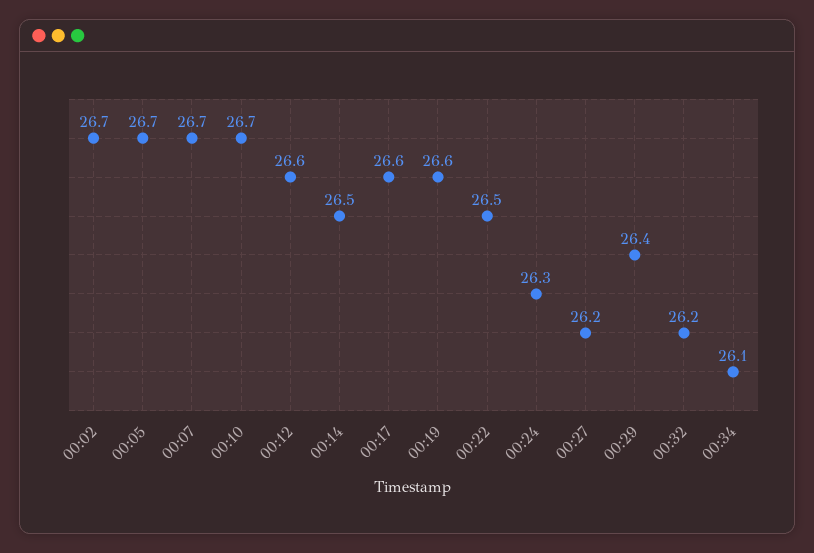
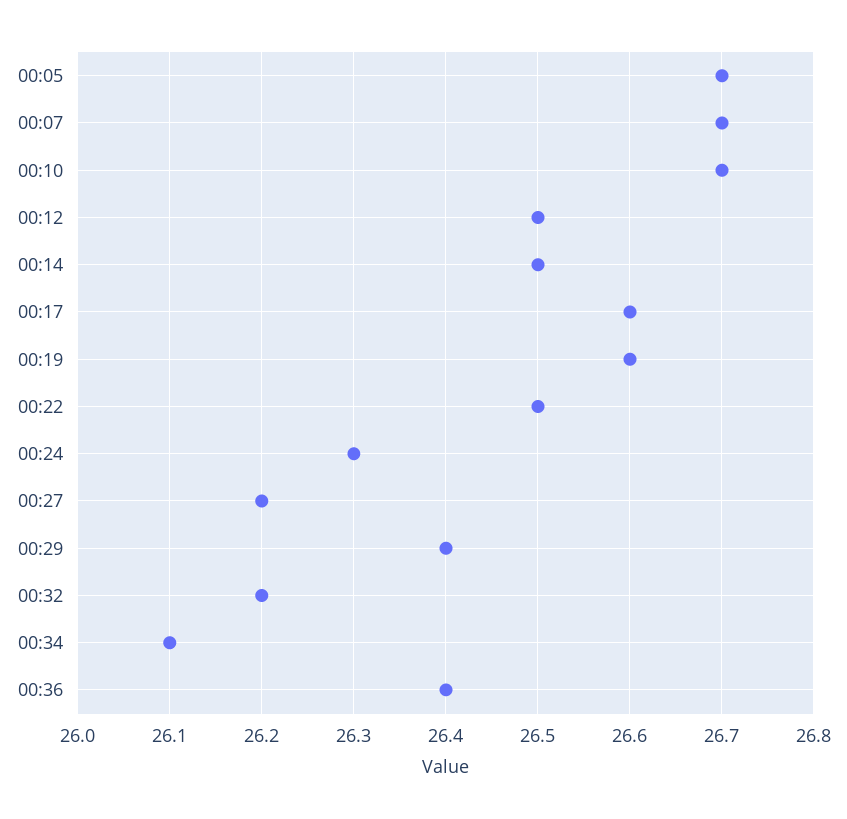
00:02: 26.7 -> none
00:12: 26.6 -> 26.5
00:36: none -> 26.4

